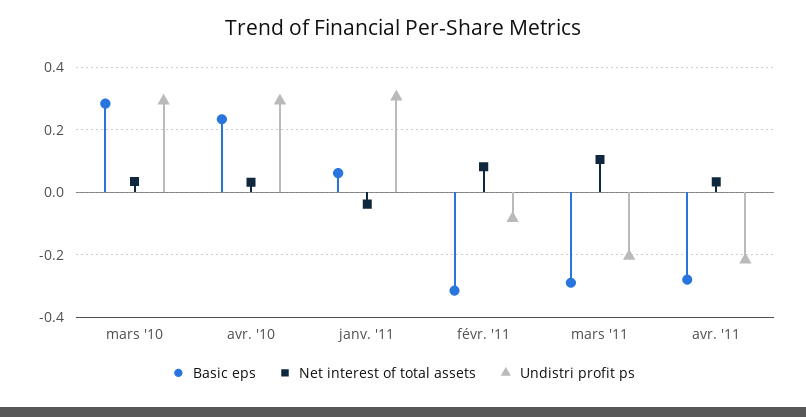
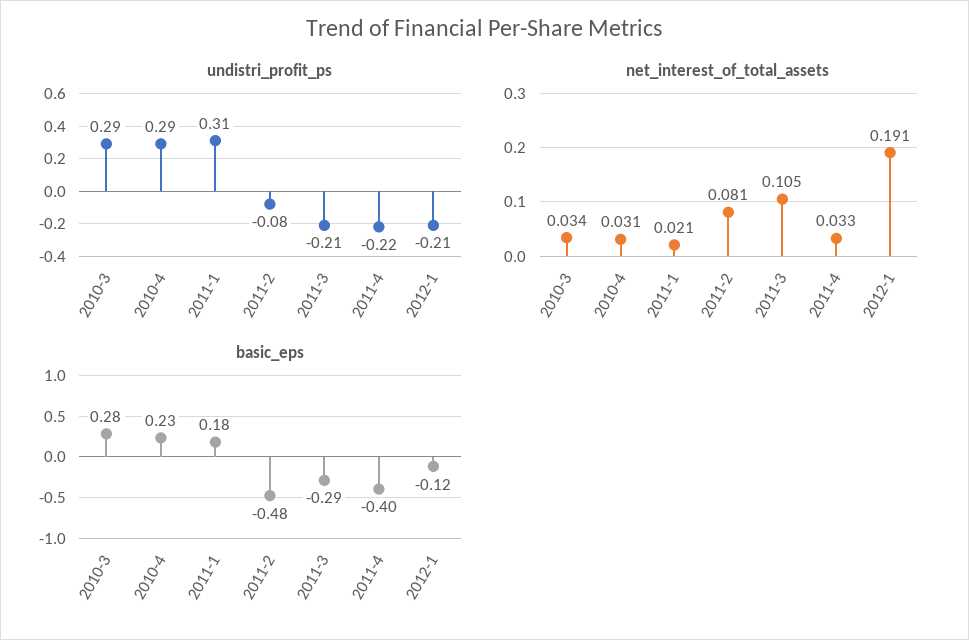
Basic eps, janv. '11: 0.06 -> 0.18
Net interest of total assets, janv. '11: -0.04 -> 0.021
Basic eps, févr. '11: -0.32 -> -0.48
Basic eps, avr. '11: -0.28 -> -0.4
Undistri profit ps, 2012-1: none -> -0.21
Net interest of total assets, 2012-1: none -> 0.191
Basic eps, 2012-1: none -> -0.12

